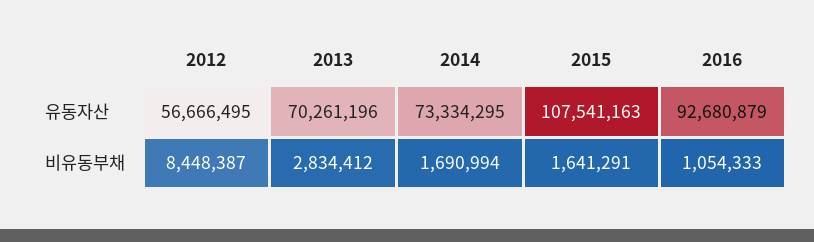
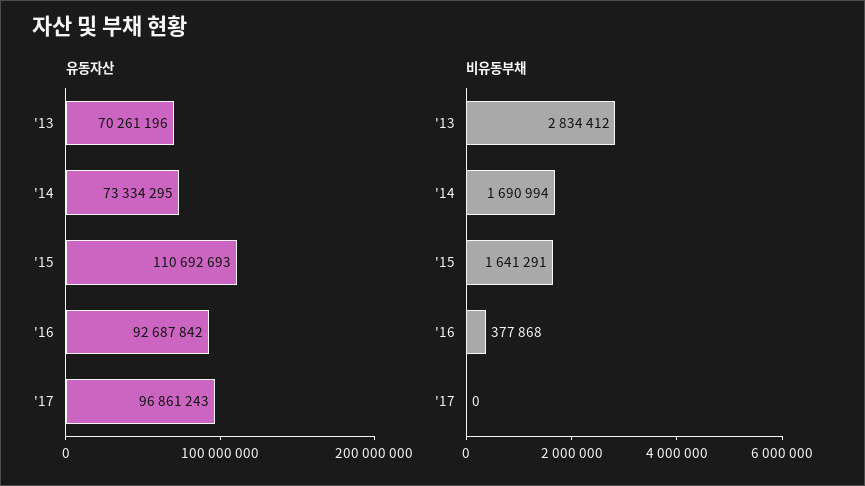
유동자산, 2012: 56666495 -> none
유동자산, 2015: 107541163 -> 110692693
유동자산, 2016: 92680879 -> 92687842
비유동부채, 2012: 8448387 -> none
비유동부채, 2016: 1054333 -> 377868
유동자산, '17: none -> 96861243
비유동부채, '17: none -> 0

